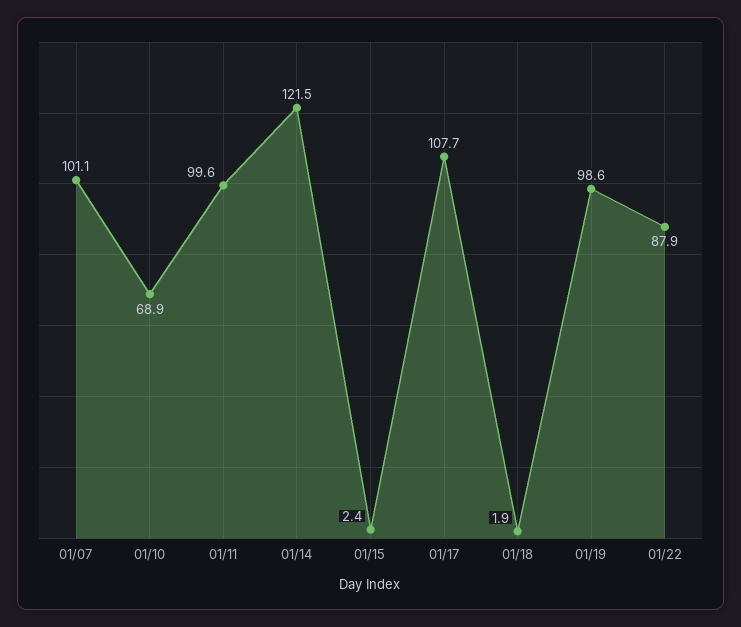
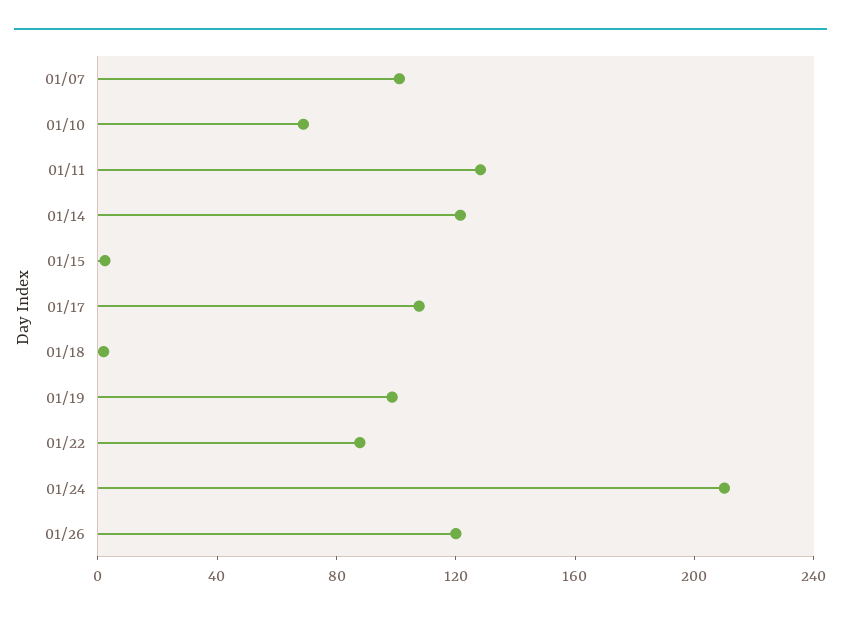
01/11: 99.6 -> 130
01/24: none -> 210
01/26: none -> 120

